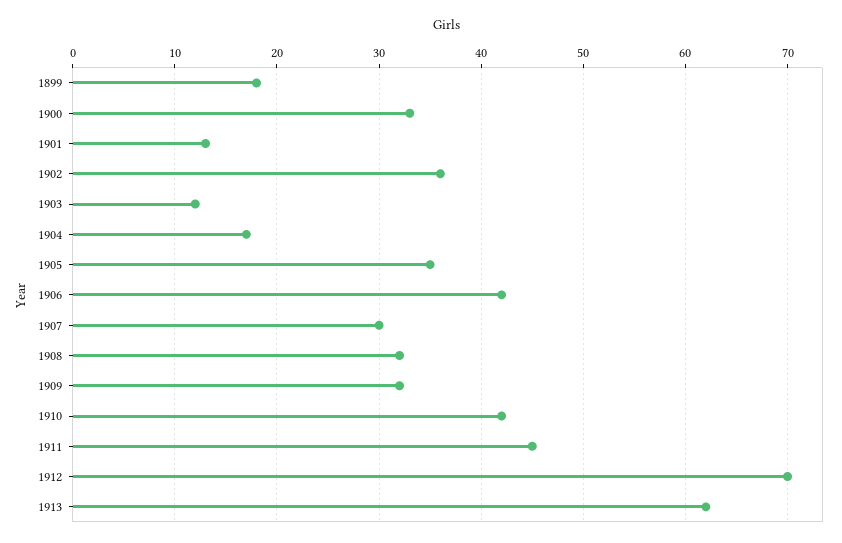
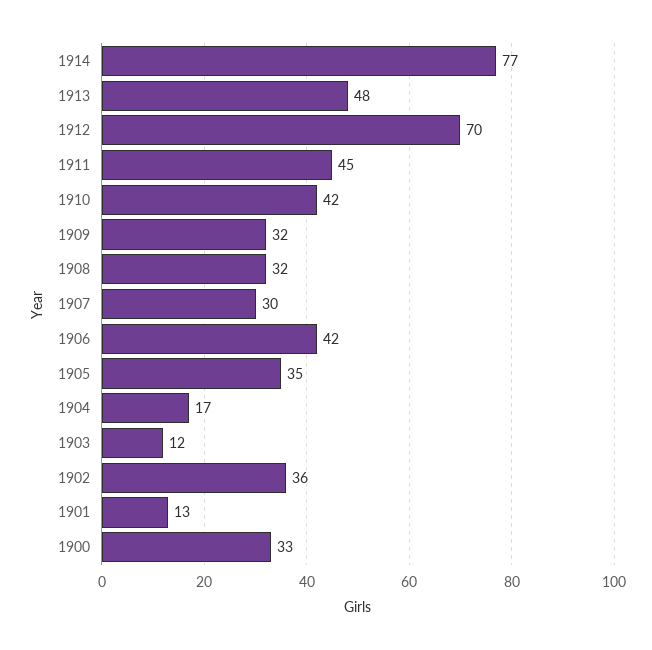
1899: 18 -> none
1913: 62 -> 48
1914: none -> 77

